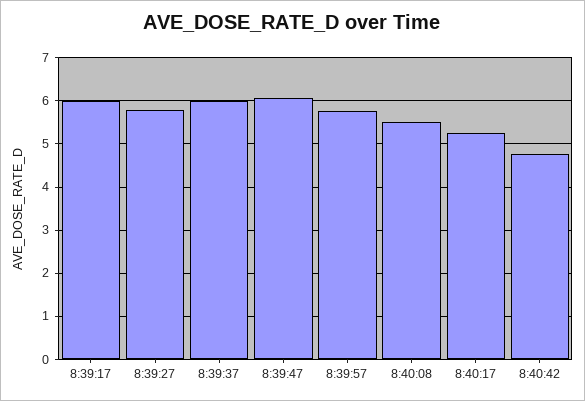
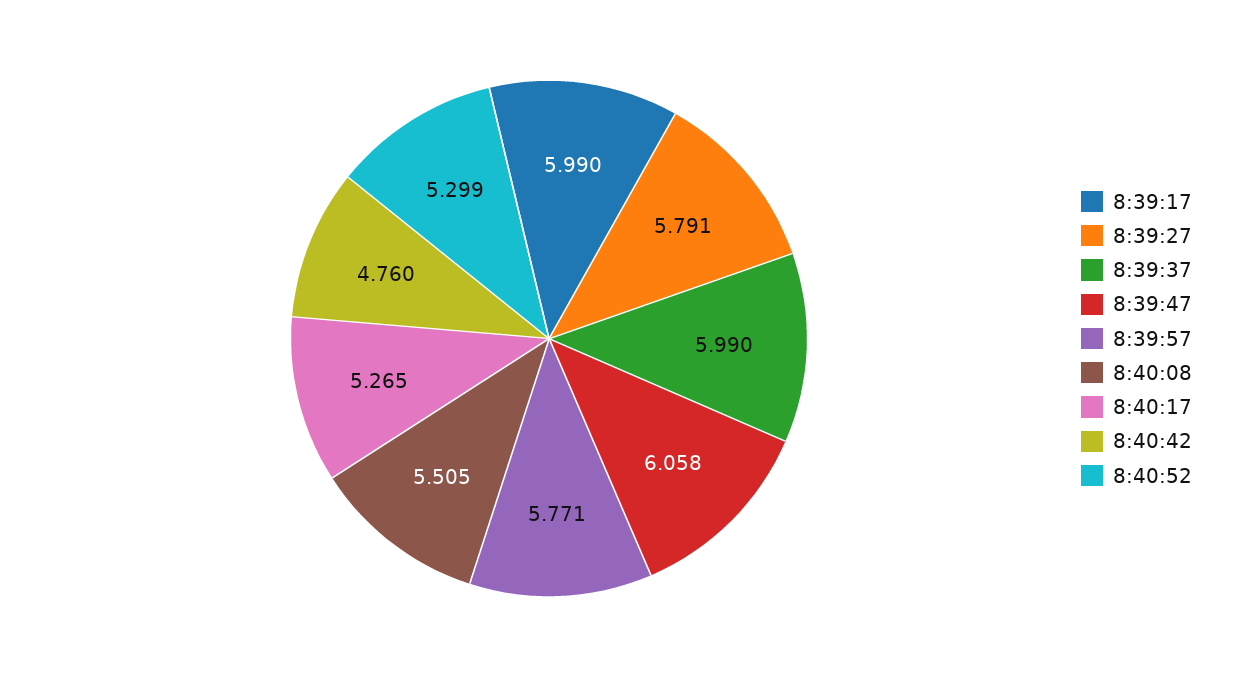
8:40:52: none -> 5.299

